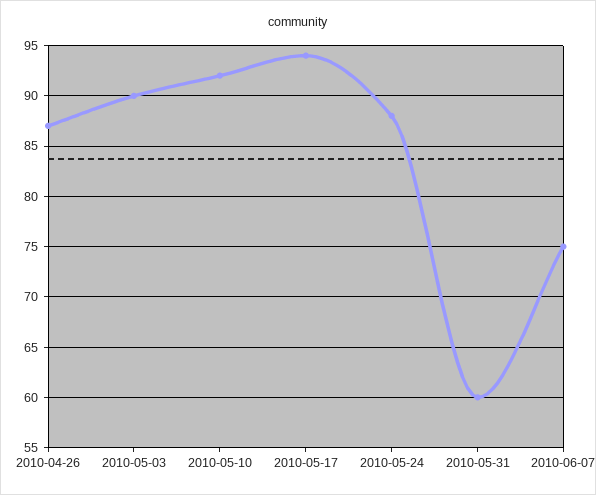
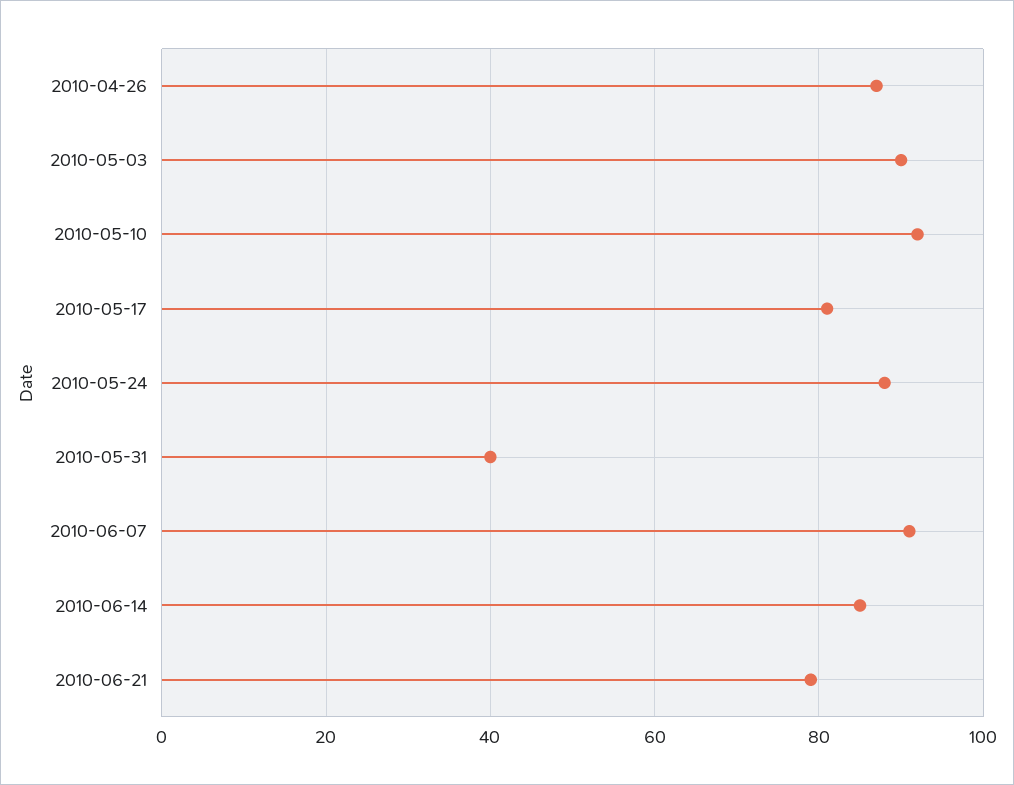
2010-05-17: 94 -> 80
2010-05-31: 60 -> 40
2010-06-07: 75 -> 90
2010-06-14: none -> 85
2010-06-21: none -> 80

